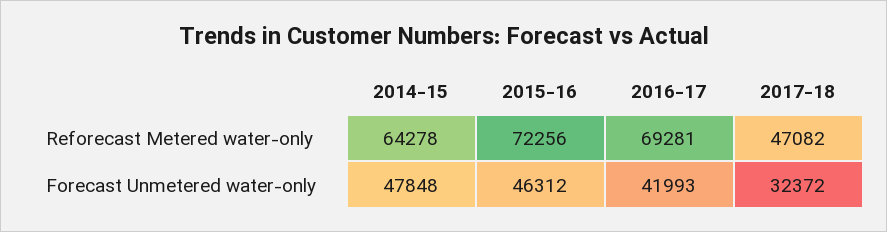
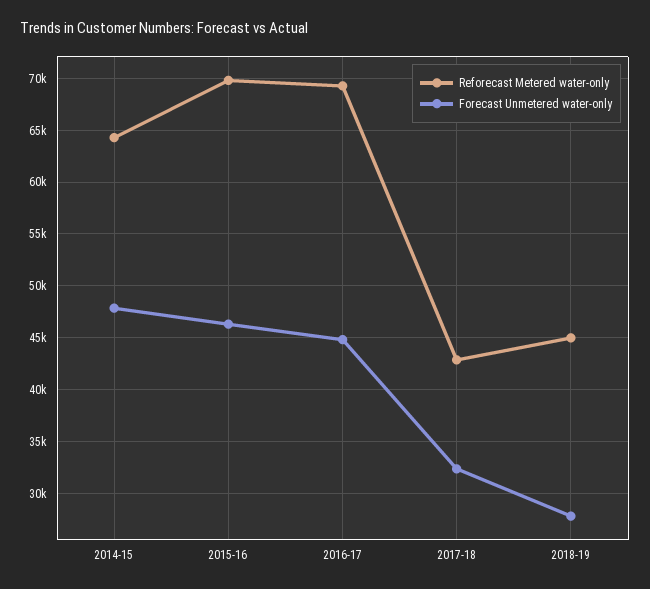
Reforecast Metered water-only, 2015-16: 72256 -> 70000
Reforecast Metered water-only, 2017-18: 47082 -> 43000
Forecast Unmetered water-only, 2016-17: 41993 -> 45000
Reforecast Metered water-only, 2018-19: none -> 45000
Forecast Unmetered water-only, 2018-19: none -> 28000

